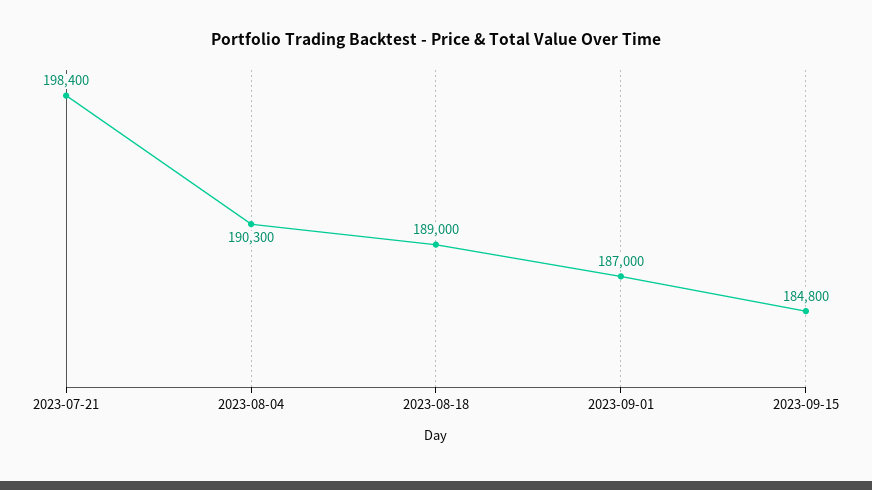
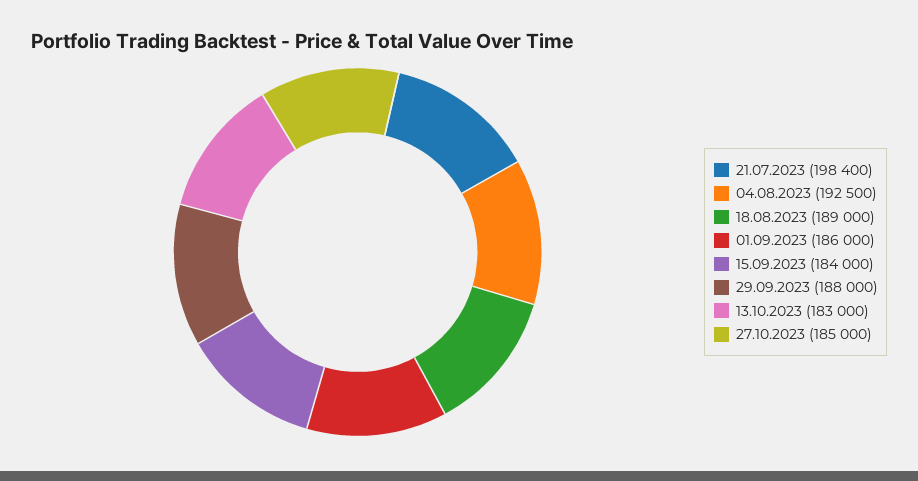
2023-08-04: 190300 -> 192500
2023-09-01: 187000 -> 186000
2023-09-15: 184800 -> 184000
29.09.2023: none -> 188000
13.10.2023: none -> 183000
27.10.2023: none -> 185000

